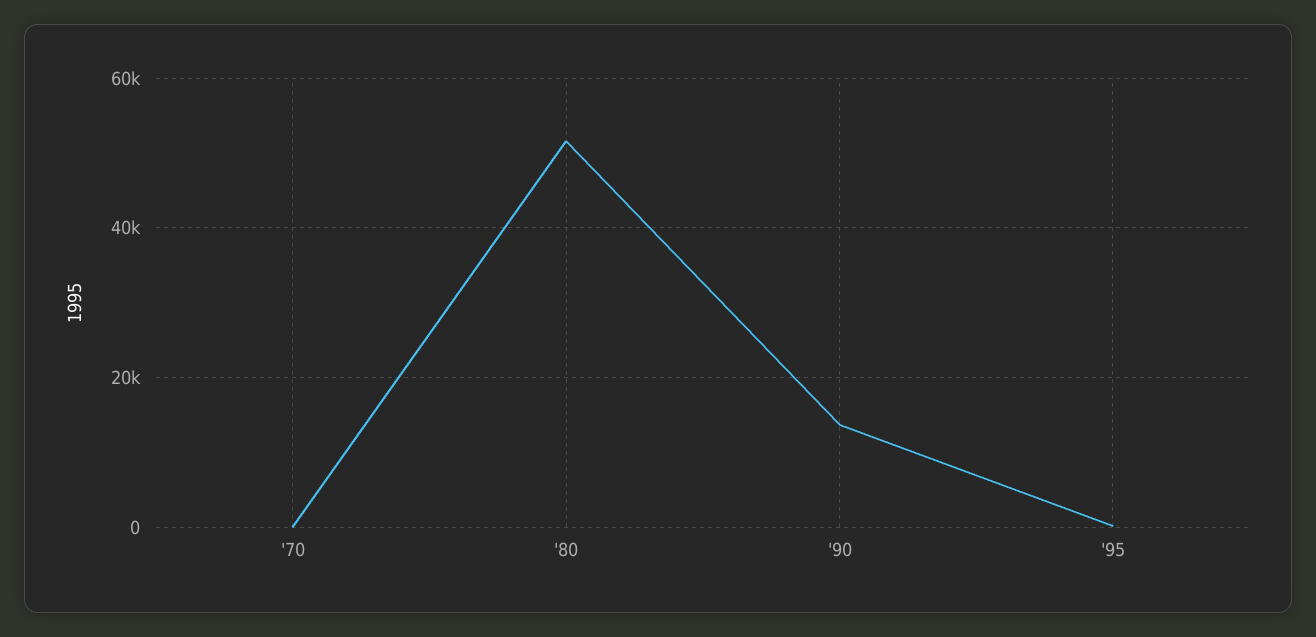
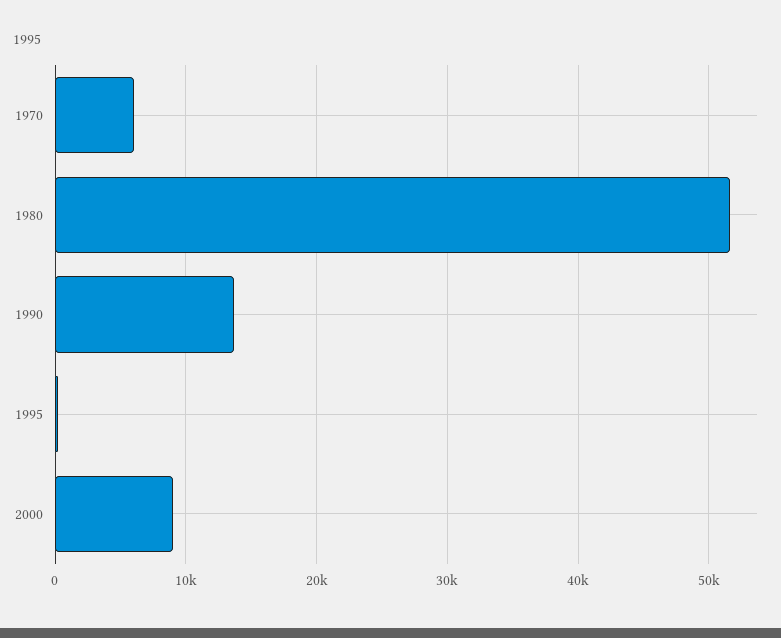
'70: 0 -> 6000
2000: none -> 9000

